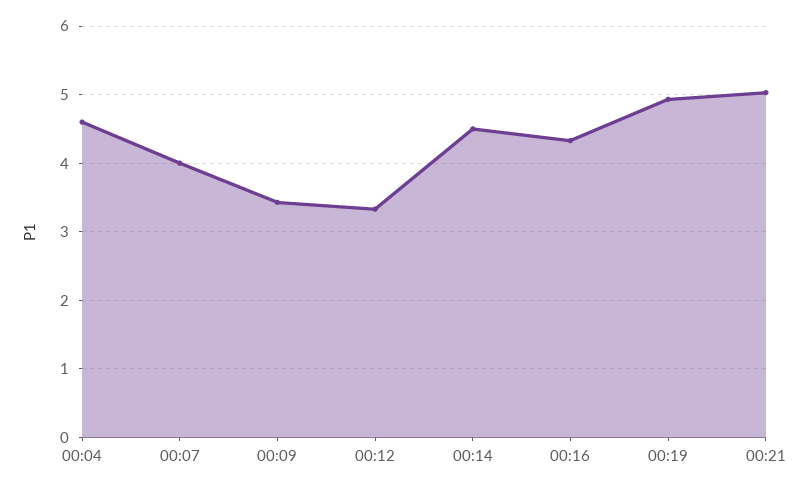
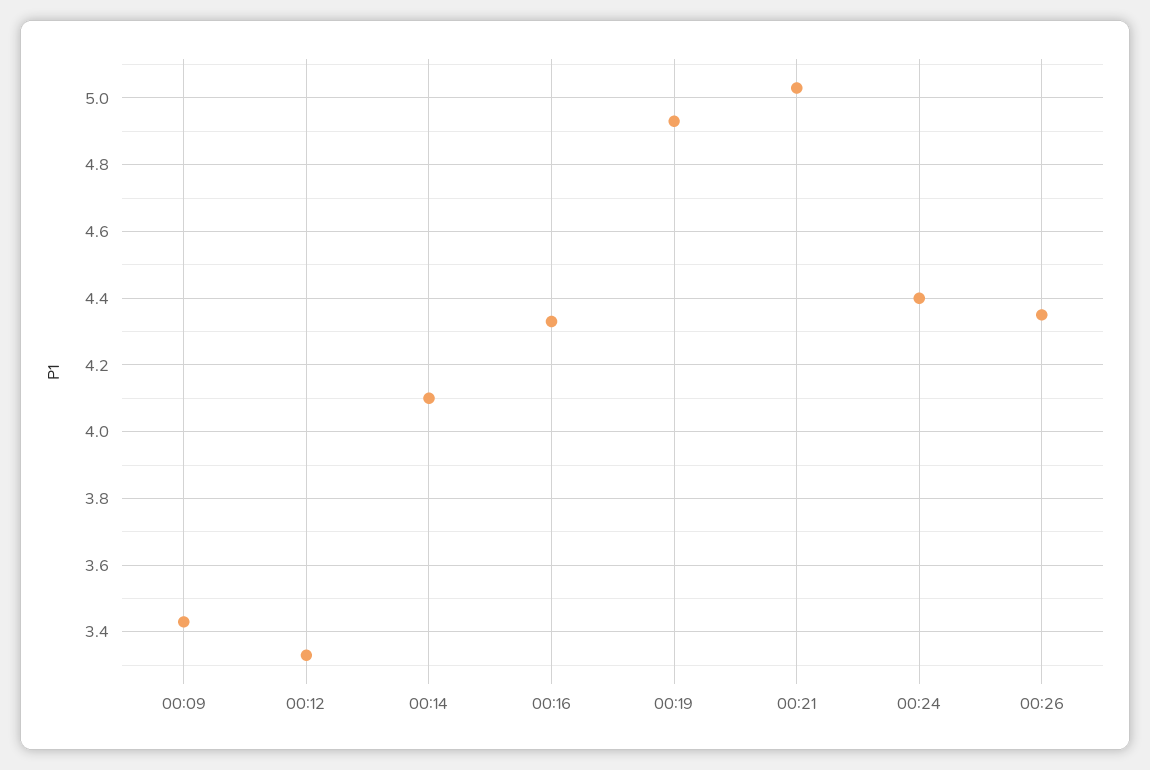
00:04: 4.6 -> none
00:07: 4 -> none
00:14: 4.5 -> 4.1
00:24: none -> 4.4
00:26: none -> 4.35

